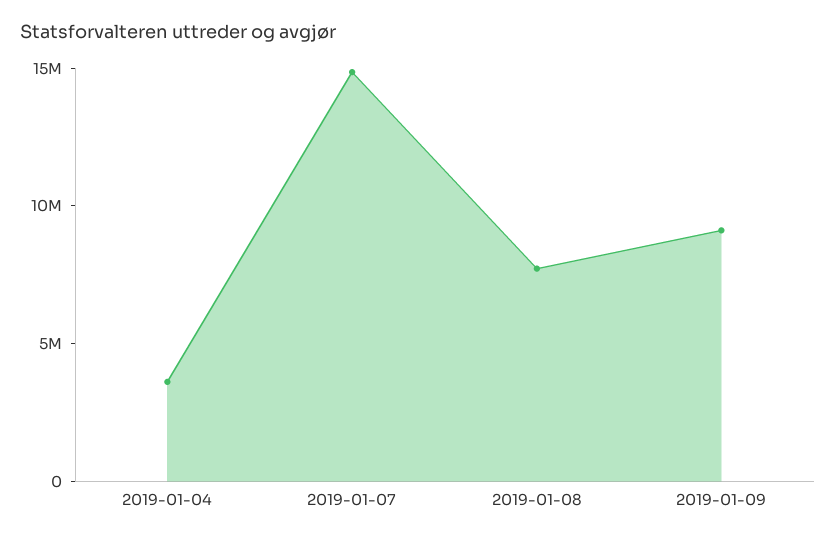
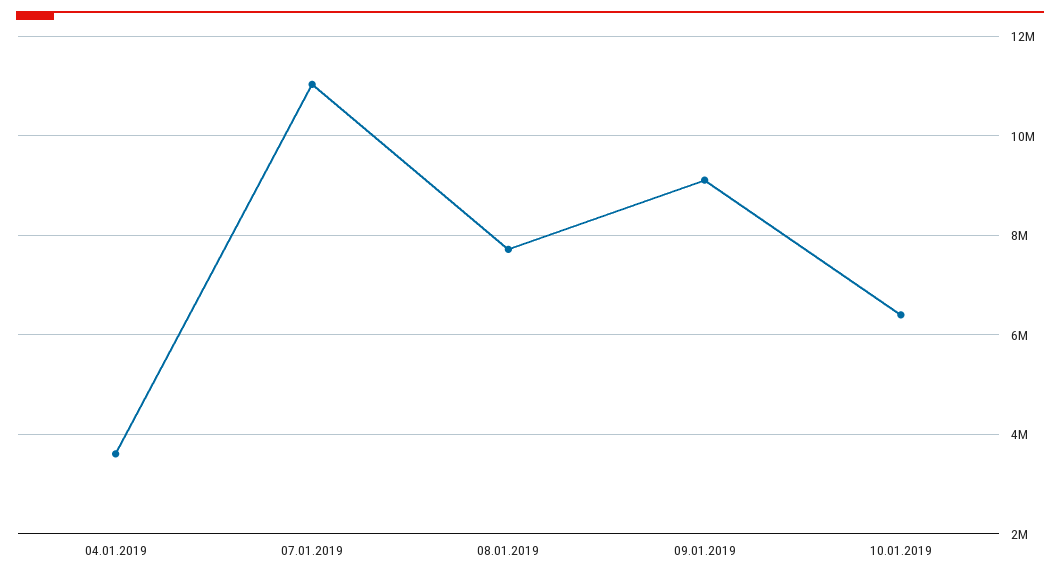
2019-01-07: 15000000 -> 11000000
10.01.2019: none -> 6400000

